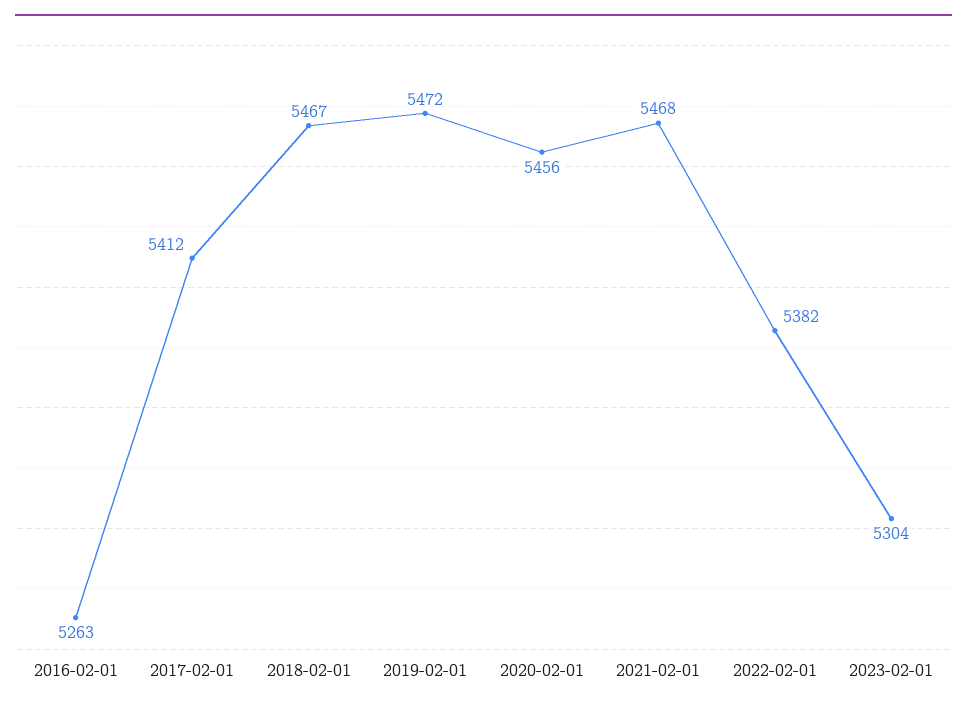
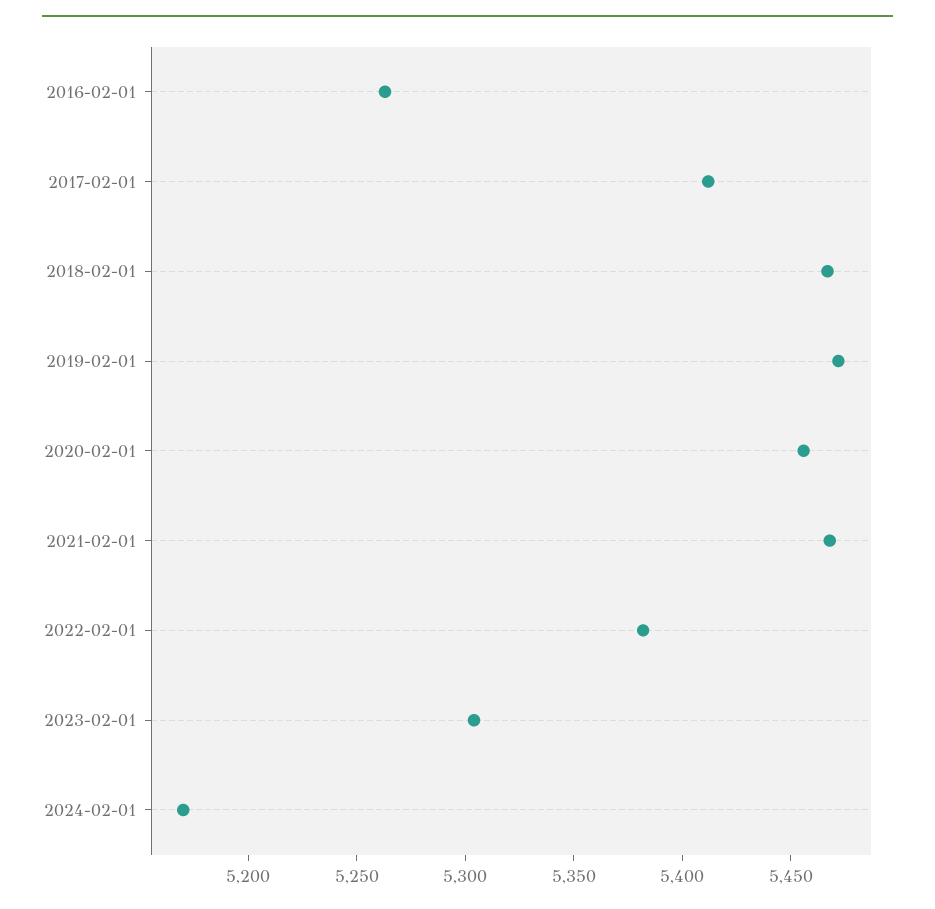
2024-02-01: none -> 5170

